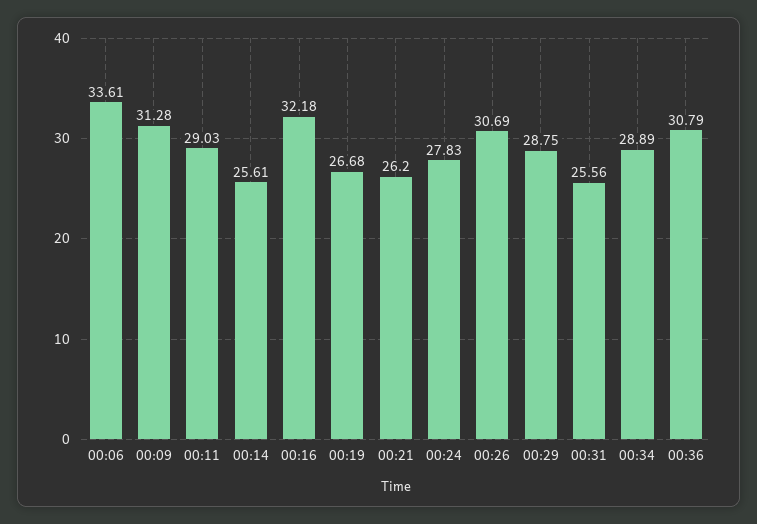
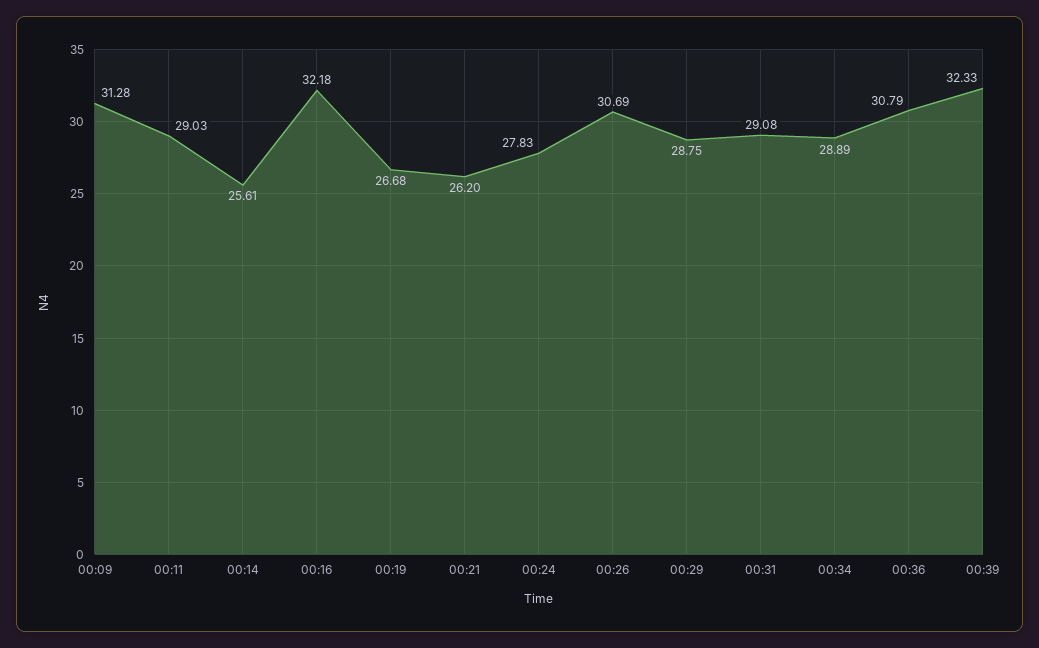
00:06: 33.61 -> none
00:31: 25.56 -> 29.08
00:39: none -> 32.33

